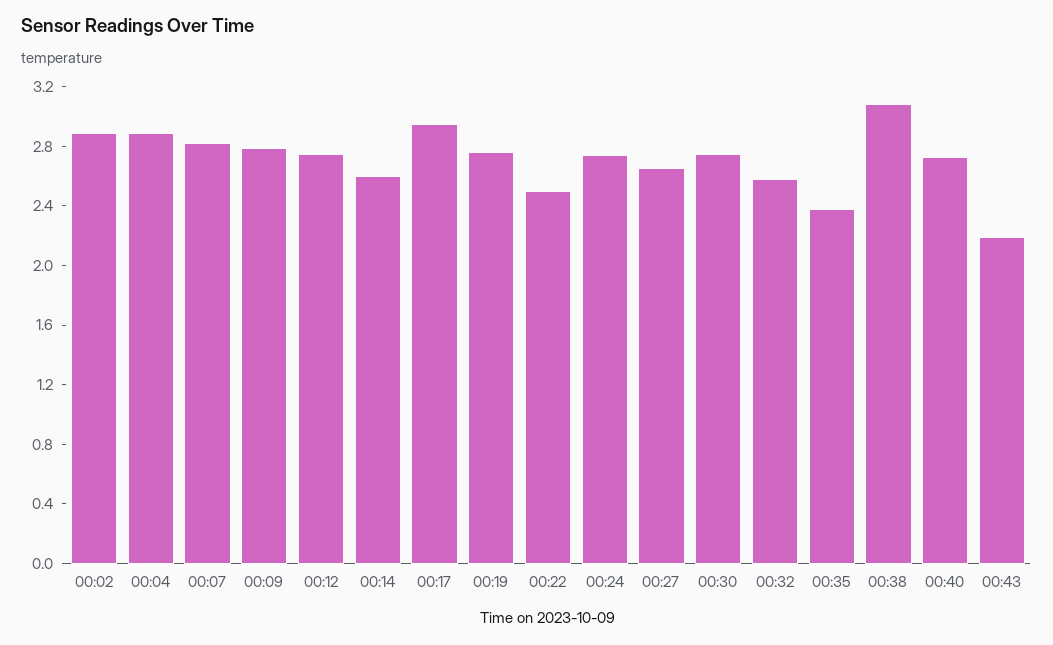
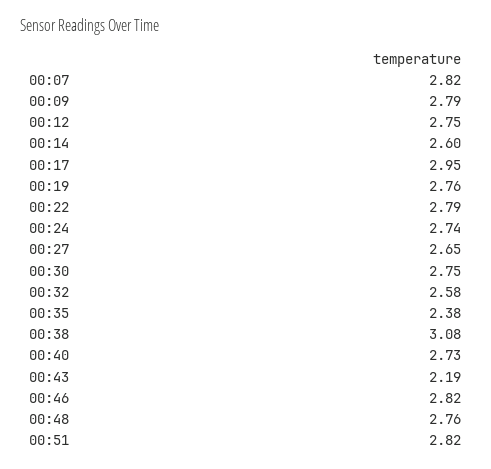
00:02: 2.9 -> none
00:04: 2.9 -> none
00:22: 2.5 -> 2.79
00:46: none -> 2.82
00:48: none -> 2.76
00:51: none -> 2.82

